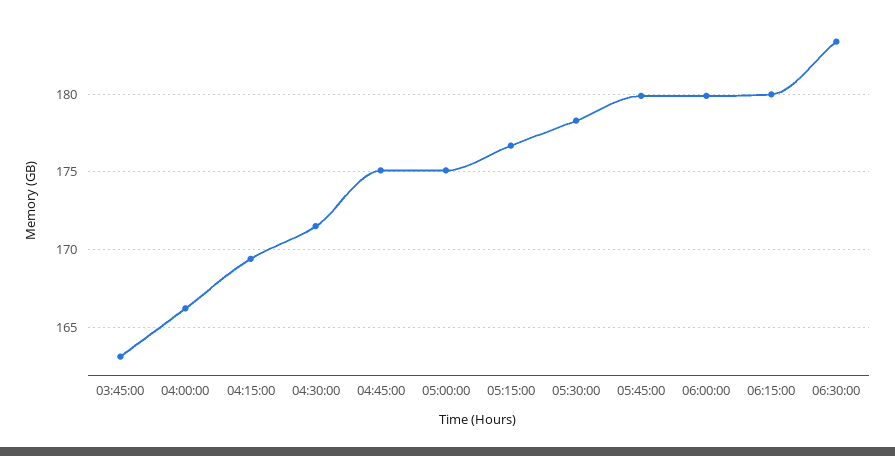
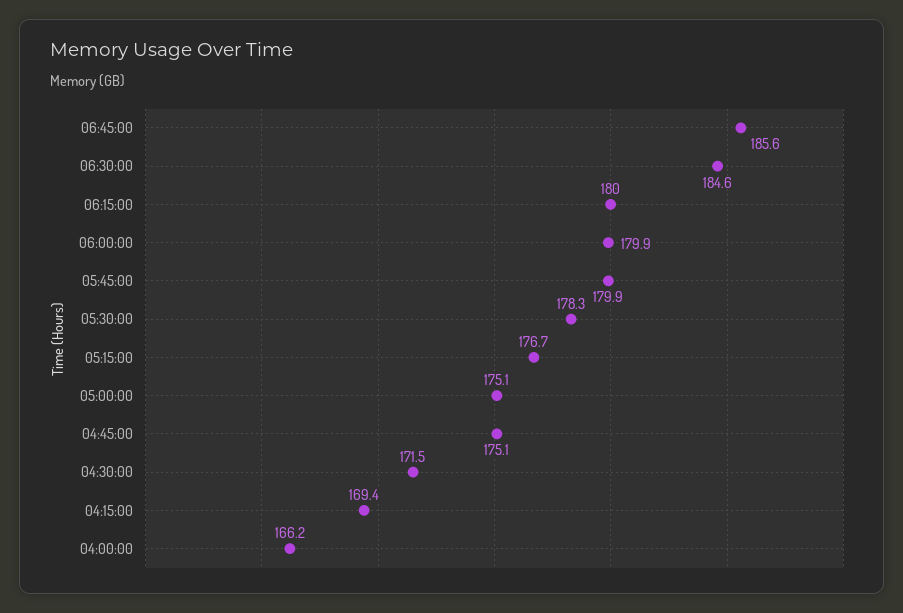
03:45:00: 163 -> none
06:30:00: 183.5 -> 184.6
06:45:00: none -> 185.6

